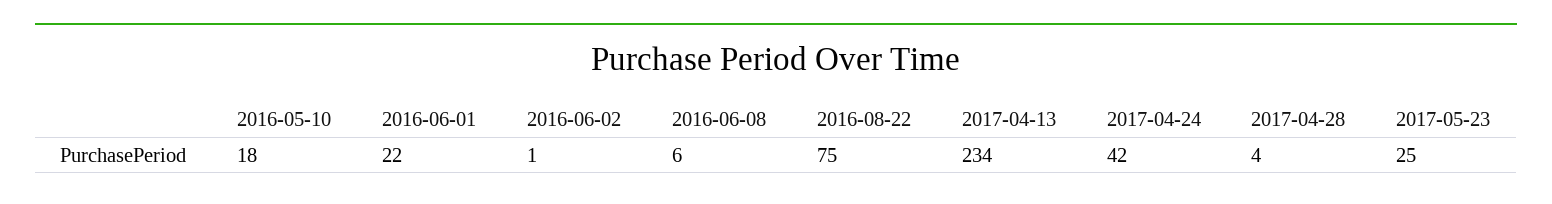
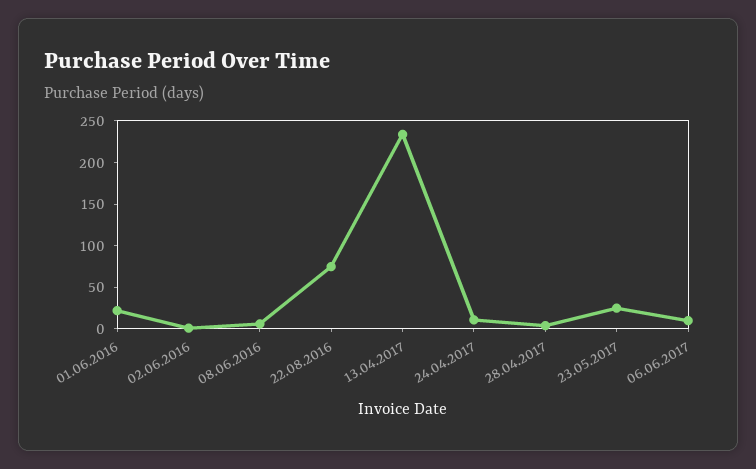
2016-05-10: 18 -> none
2017-04-24: 42 -> 10
06.06.2017: none -> 10

